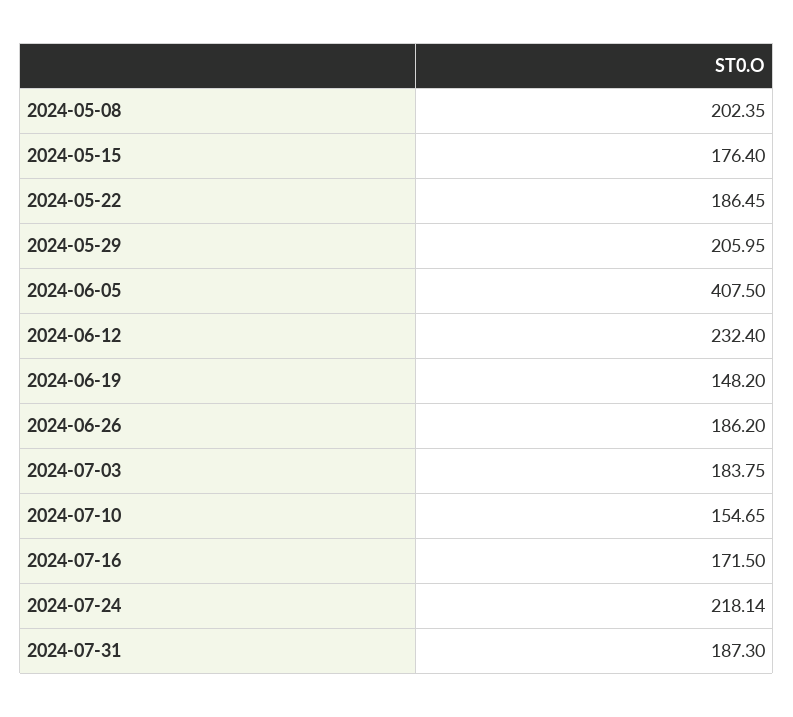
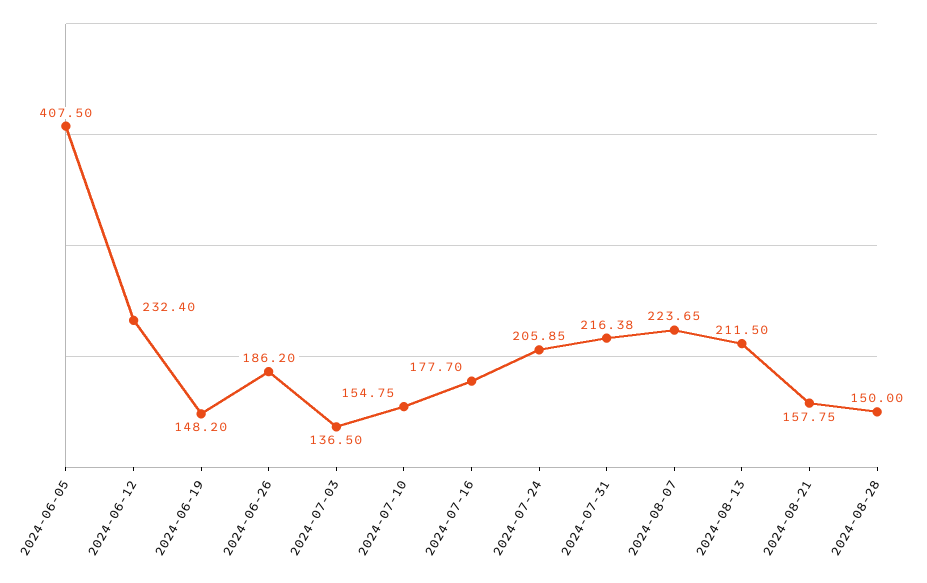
2024-05-08: 202.35 -> none
2024-05-15: 176.4 -> none
2024-05-22: 186.45 -> none
2024-05-29: 205.95 -> none
2024-07-03: 183.75 -> 136.5
2024-07-10: 154.65 -> 154.75
2024-07-16: 171.5 -> 177.7
2024-07-24: 218.14 -> 205.85
2024-07-31: 187.3 -> 216.38
2024-08-07: none -> 223.65
2024-08-13: none -> 211.5
2024-08-21: none -> 157.75
2024-08-28: none -> 150

